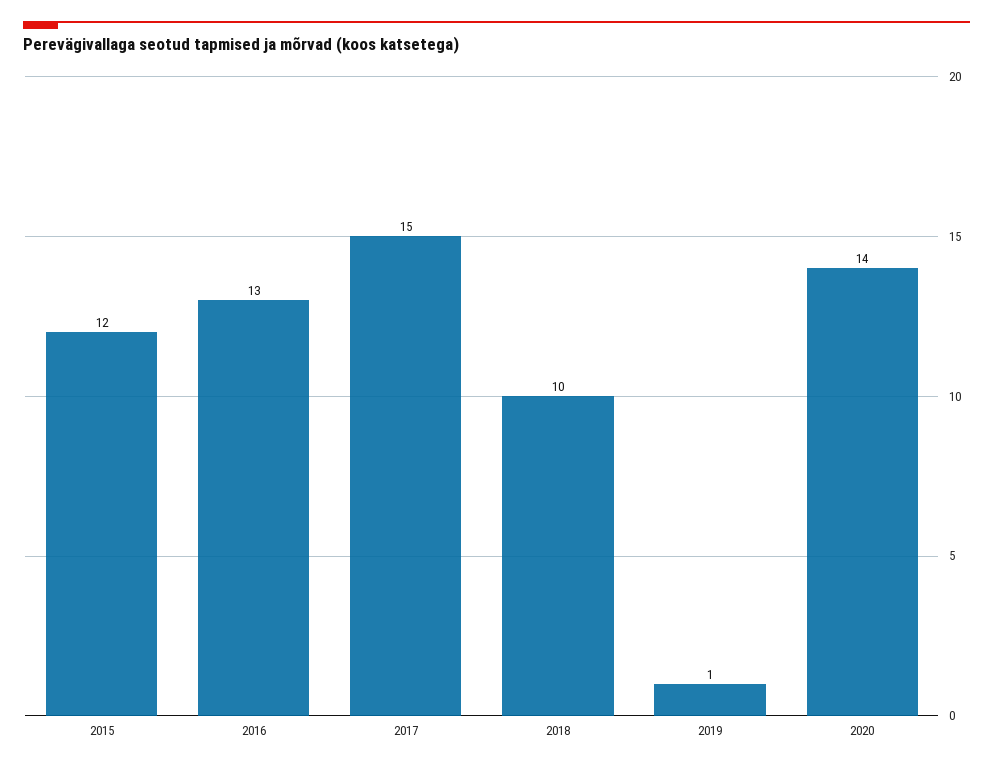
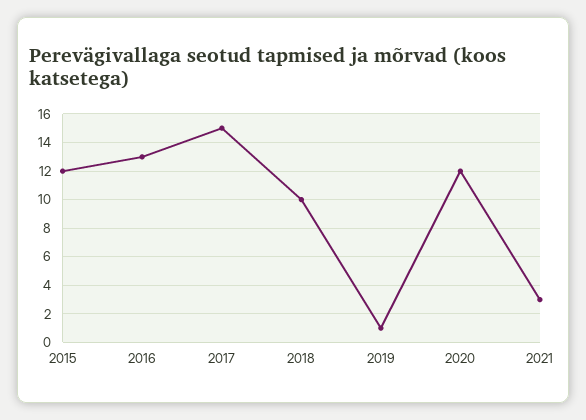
2020: 14 -> 12
2021: none -> 3

